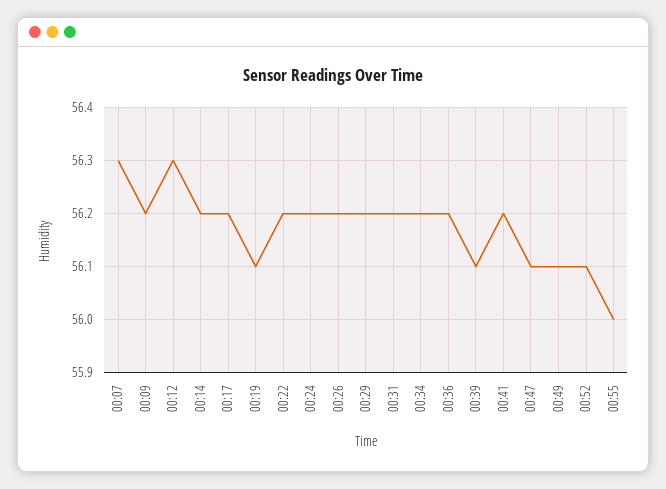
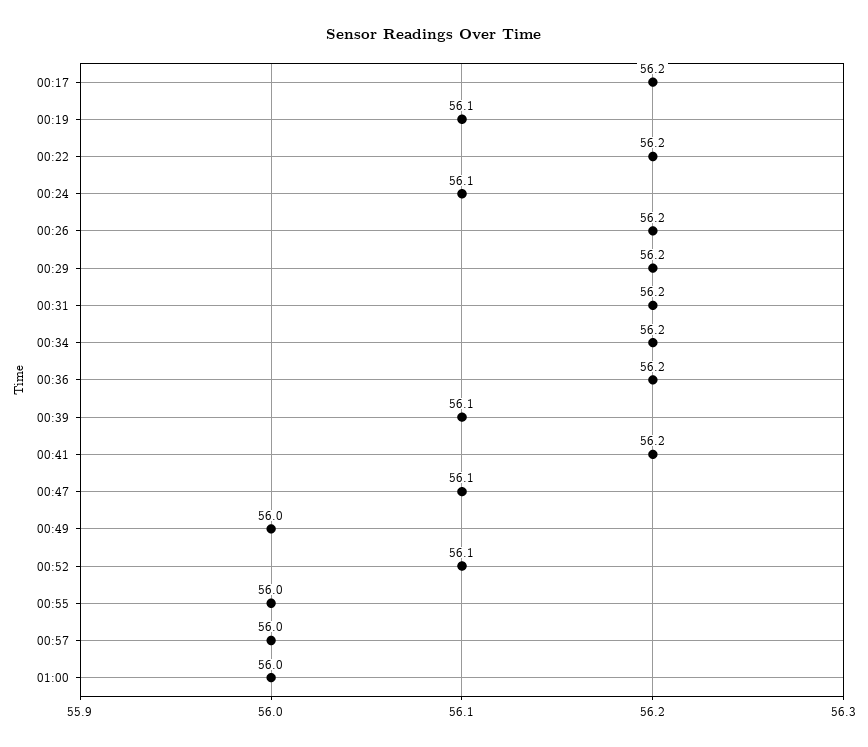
00:07: 56.3 -> none
00:09: 56.2 -> none
00:12: 56.3 -> none
00:14: 56.2 -> none
00:24: 56.2 -> 56.1
00:49: 56.1 -> 56
00:57: none -> 56
01:00: none -> 56

